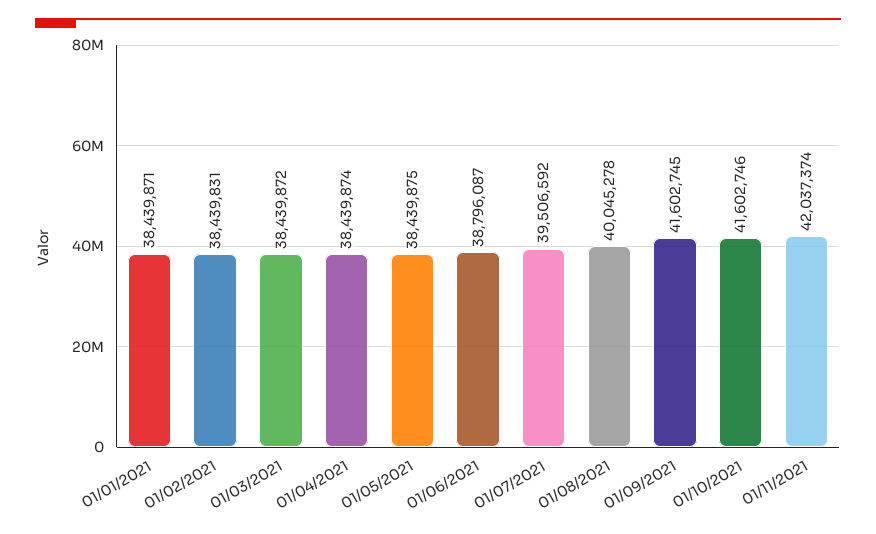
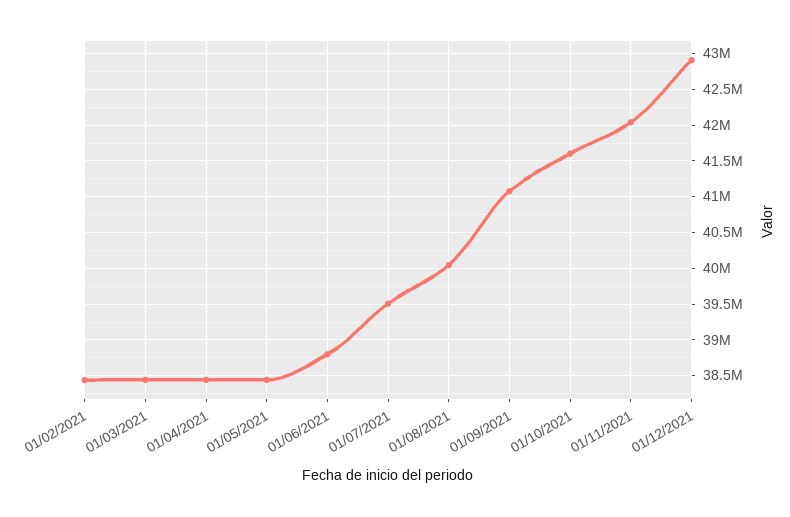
01/01/2021: 38439871 -> none
01/09/2021: 41602745 -> 41100000
01/12/2021: none -> 42900000

